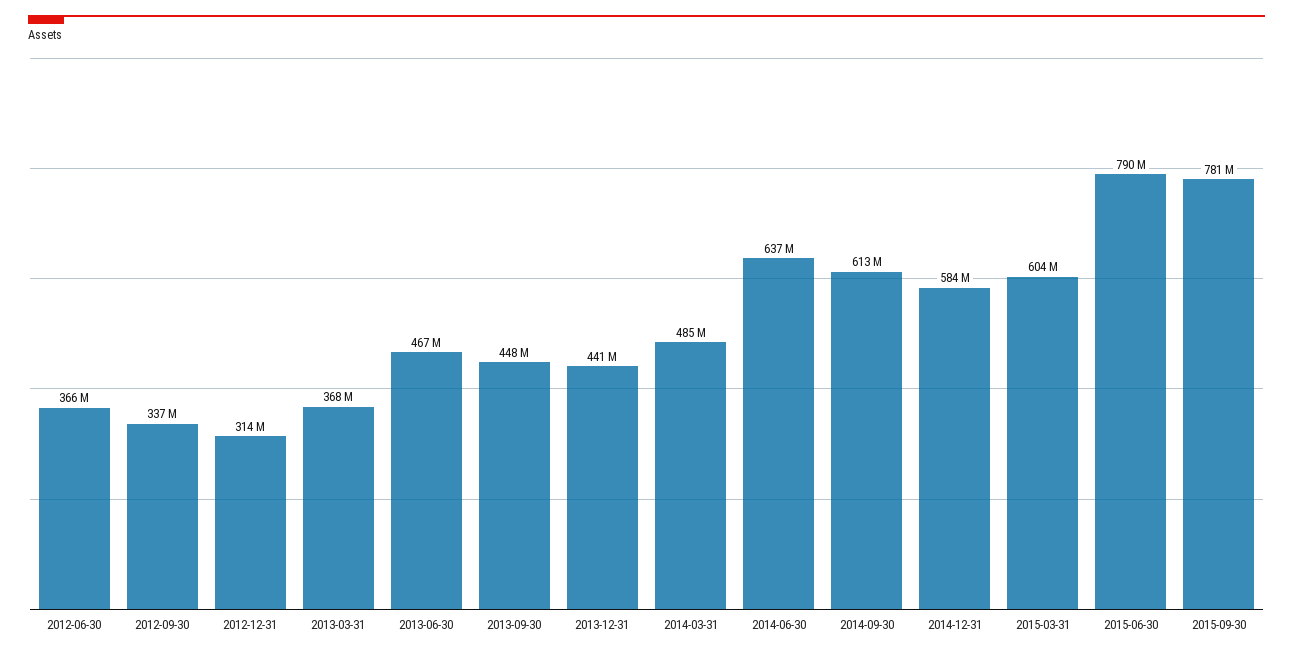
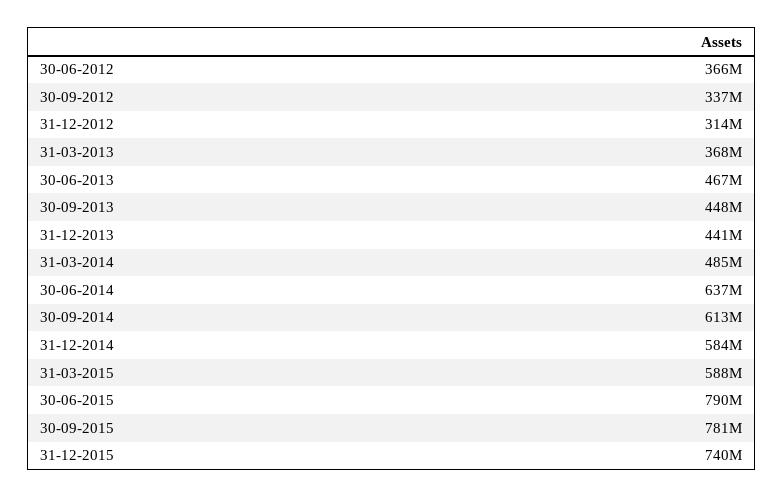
2015-03-31: 604000000 -> 588000000
31-12-2015: none -> 740000000

